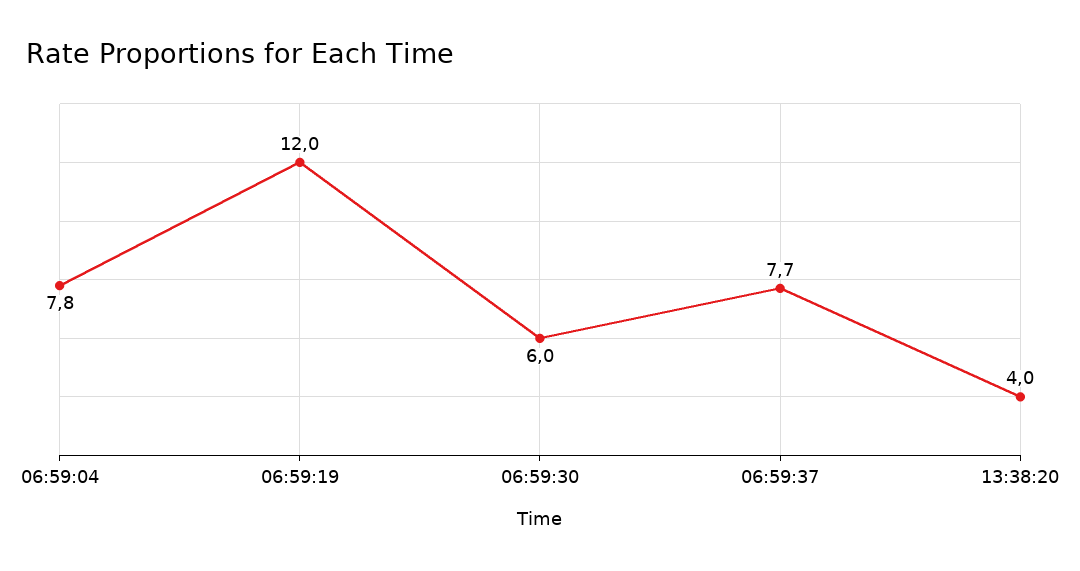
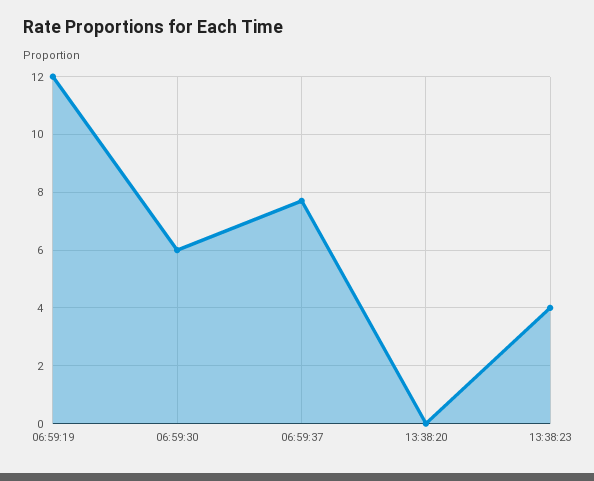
06:59:04: 7.8 -> none
13:38:20: 4 -> 0
13:38:23: none -> 4

